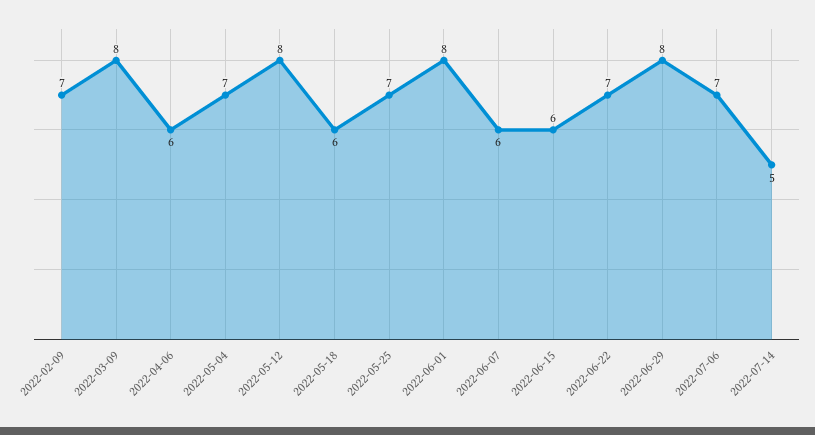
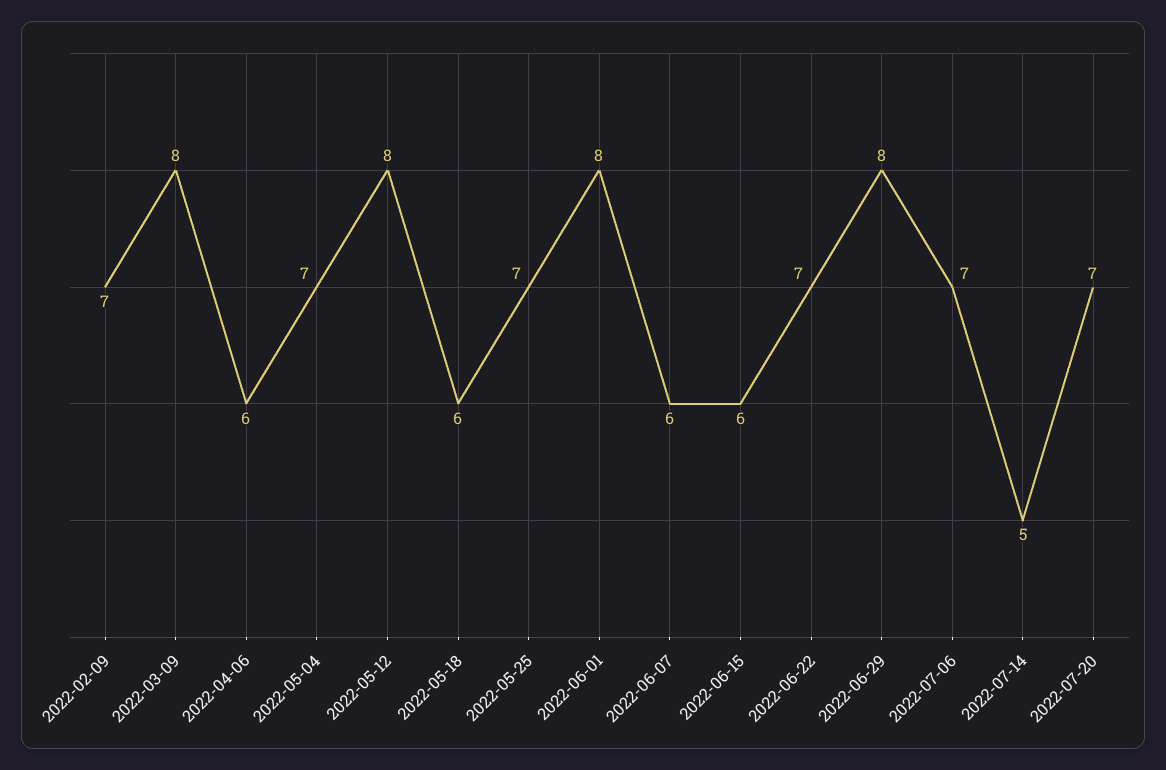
2022-07-20: none -> 7

